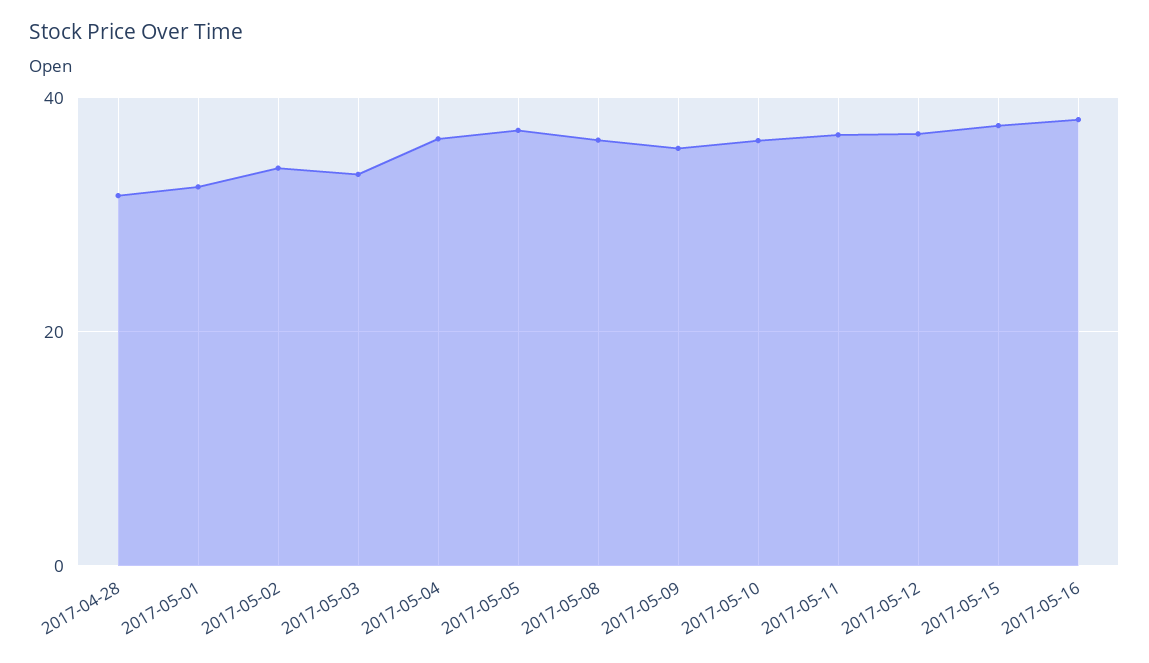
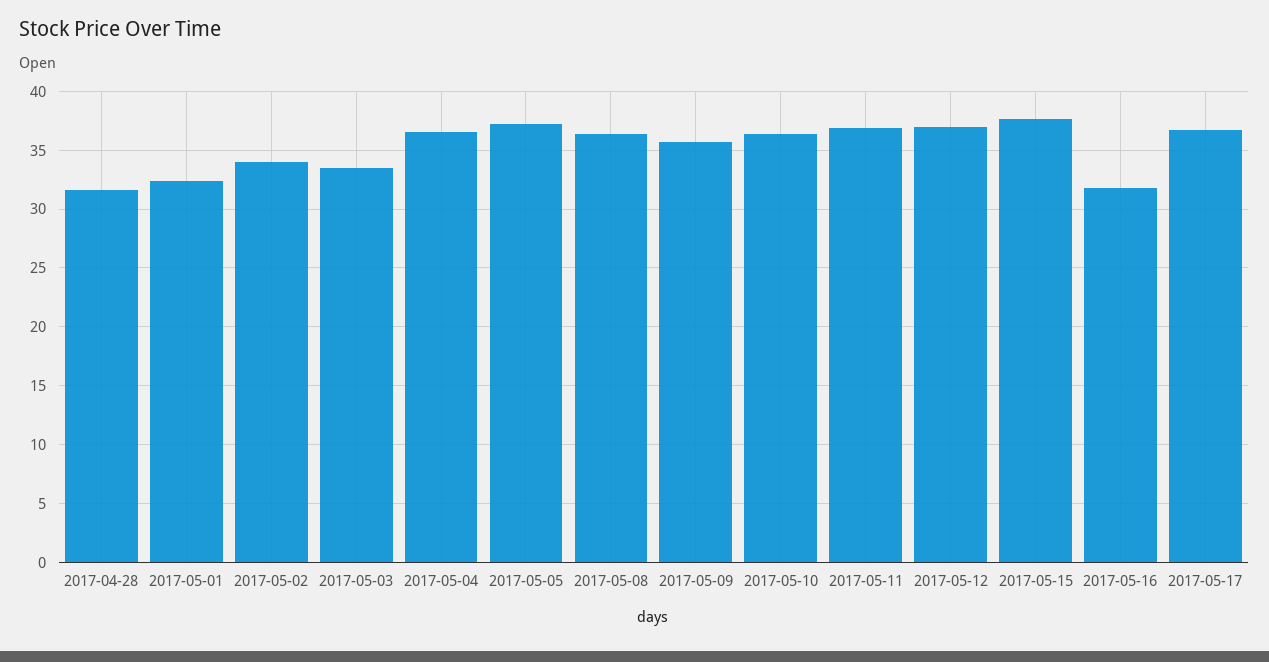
2017-05-16: 38 -> 32
2017-05-17: none -> 37

